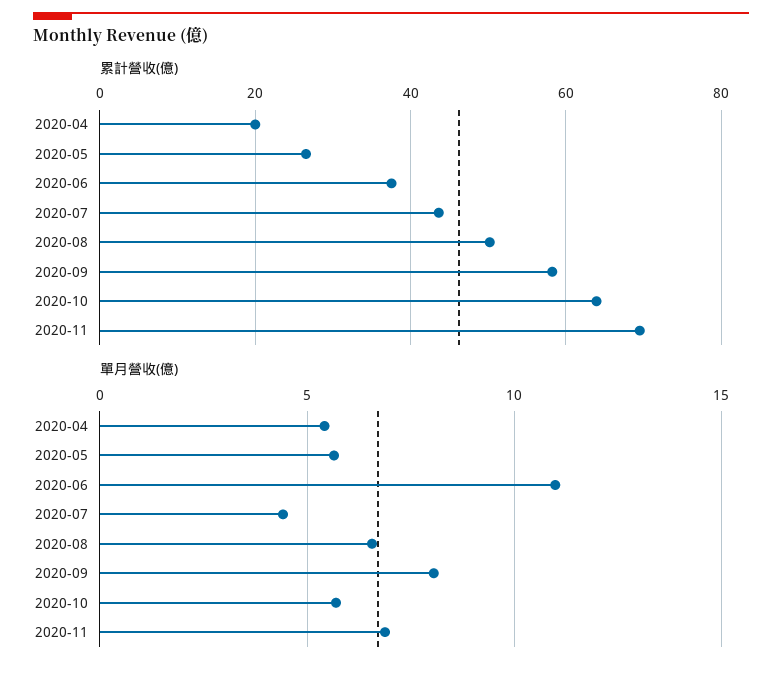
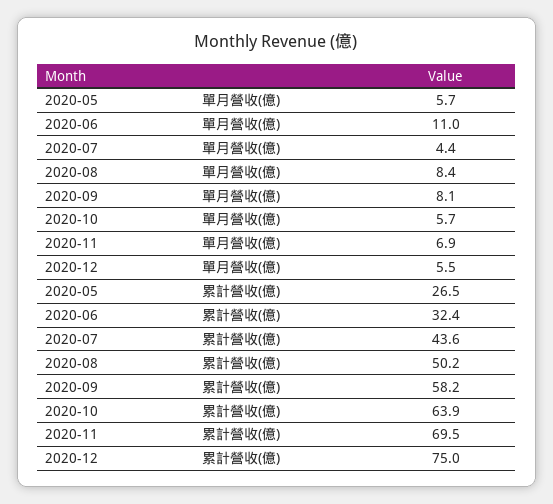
累計營收(億), 2020-04: 20 -> none
累計營收(億), 2020-06: 38 -> 32.4
單月營收(億), 2020-04: 5.5 -> none
單月營收(億), 2020-08: 6.5 -> 8.4
單月營收(億), 2020-12: none -> 5.5
累計營收(億), 2020-12: none -> 75

